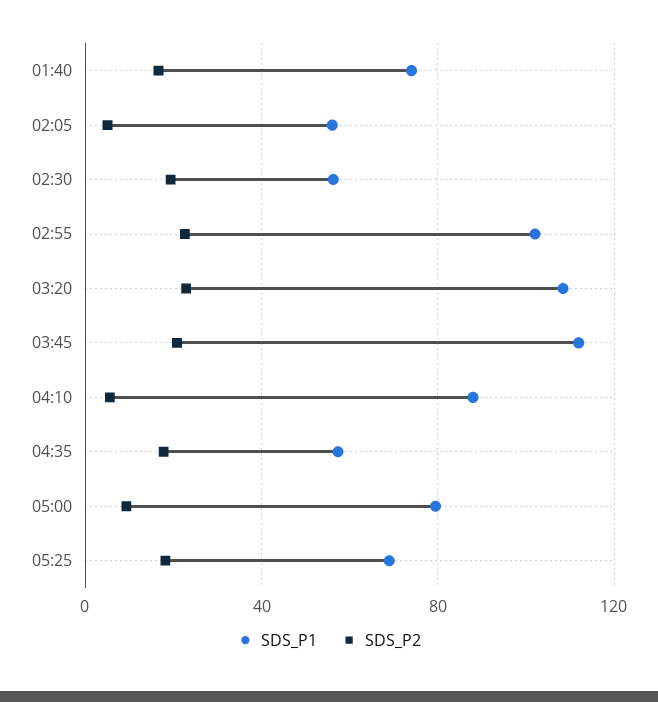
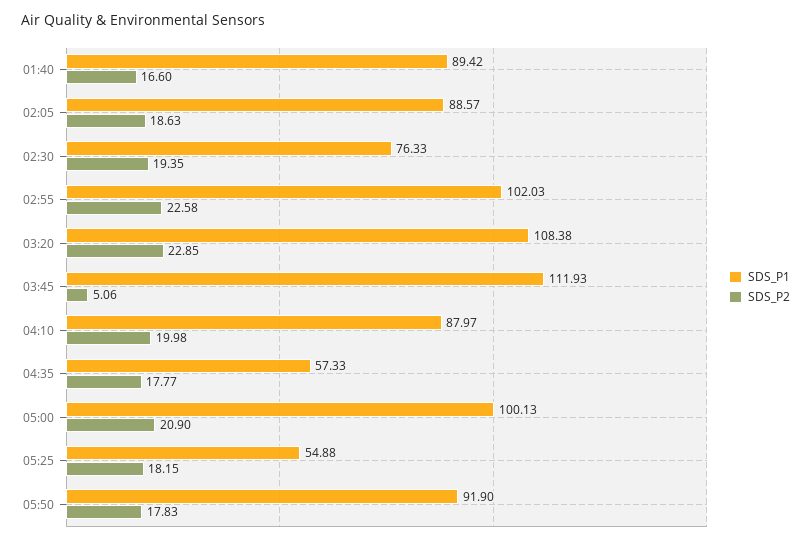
SDS_P1, 01:40: 75 -> 89.42
SDS_P1, 02:05: 55 -> 88.57
SDS_P2, 02:05: 5 -> 18.63
SDS_P1, 02:30: 55 -> 76.33
SDS_P2, 03:45: 20 -> 5.06
SDS_P2, 04:10: 5 -> 19.98
SDS_P1, 05:00: 80 -> 100.13
SDS_P2, 05:00: 10 -> 20.9
SDS_P1, 05:25: 70 -> 54.88
SDS_P1, 05:50: none -> 91.9
SDS_P2, 05:50: none -> 17.83

